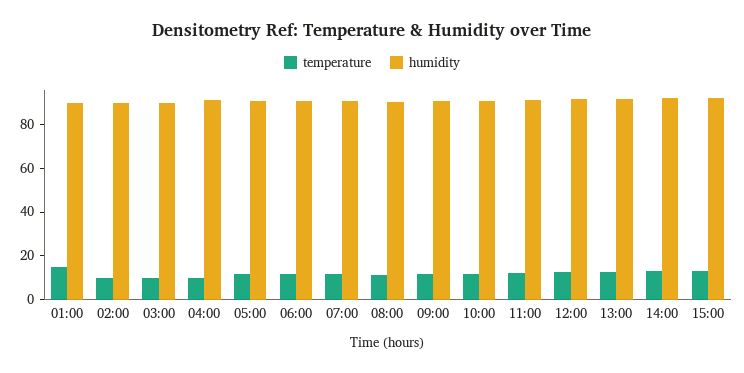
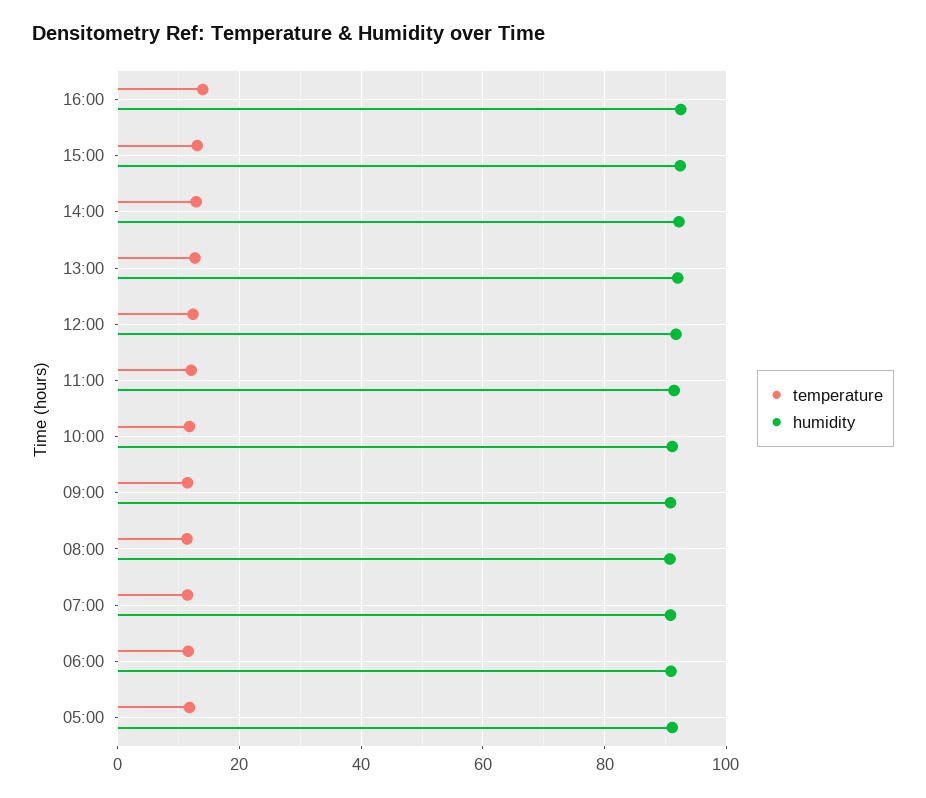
temperature, 01:00: 15 -> none
humidity, 01:00: 90 -> none
temperature, 02:00: 10 -> none
humidity, 02:00: 90 -> none
temperature, 03:00: 10 -> none
humidity, 03:00: 90 -> none
temperature, 04:00: 10 -> none
humidity, 04:00: 90 -> none
temperature, 16:00: none -> 14
humidity, 16:00: none -> 92

